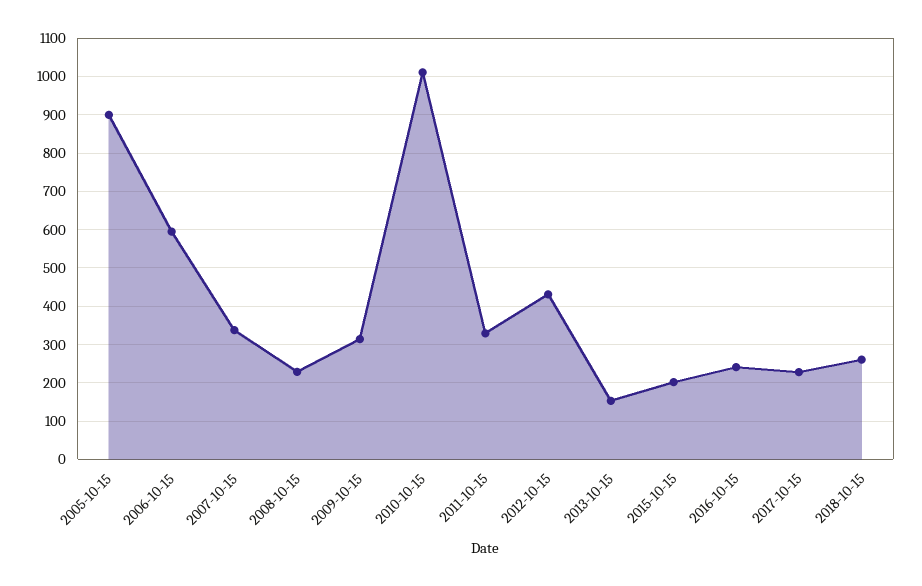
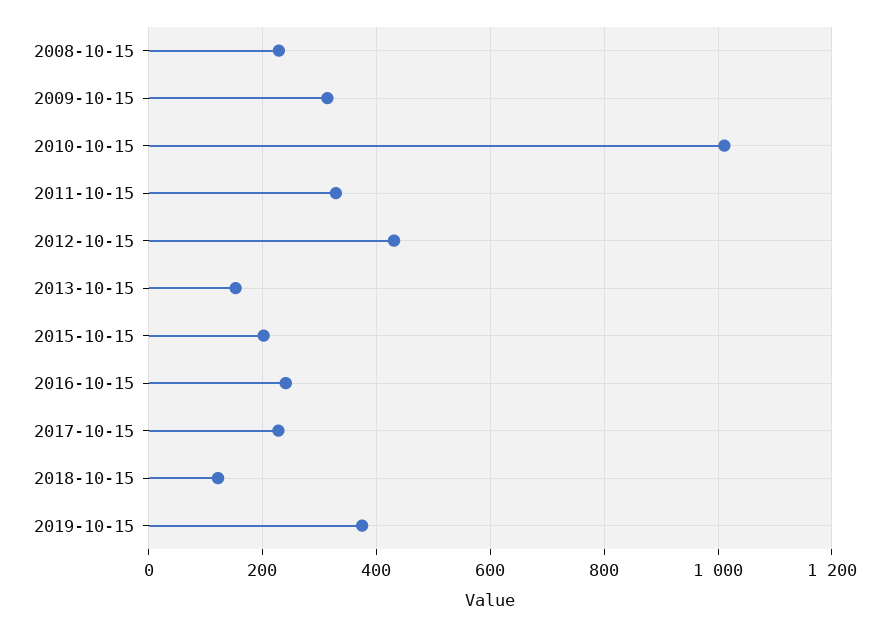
2005-10-15: 900 -> none
2006-10-15: 600 -> none
2007-10-15: 340 -> none
2018-10-15: 260 -> 120
2019-10-15: none -> 380

